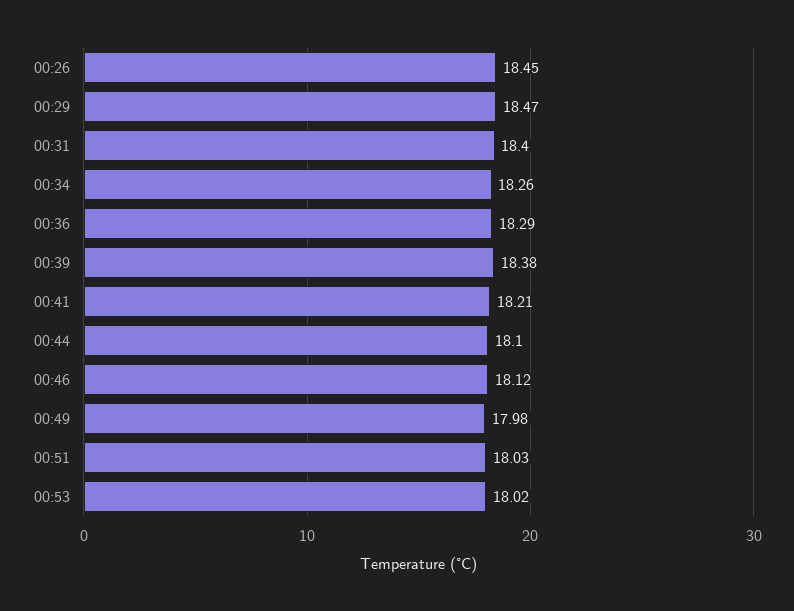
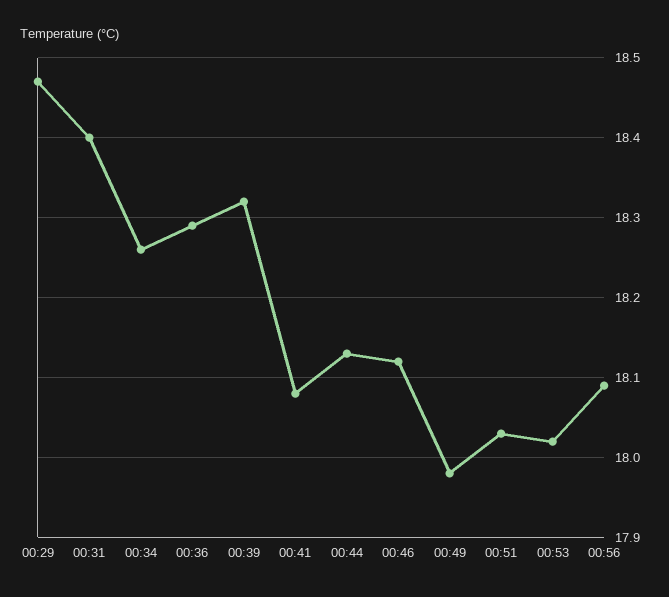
00:26: 18.45 -> none
00:39: 18.38 -> 18.32
00:41: 18.21 -> 18.08
00:44: 18.1 -> 18.13
00:56: none -> 18.09

